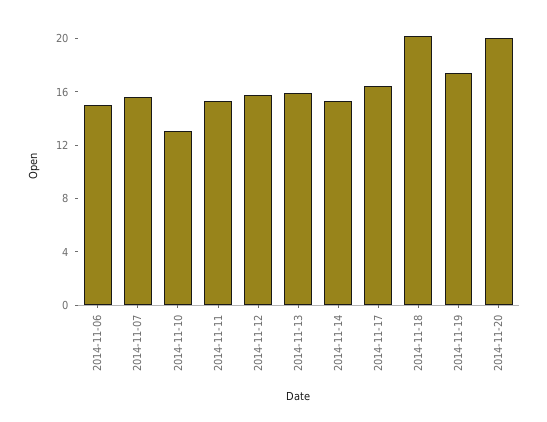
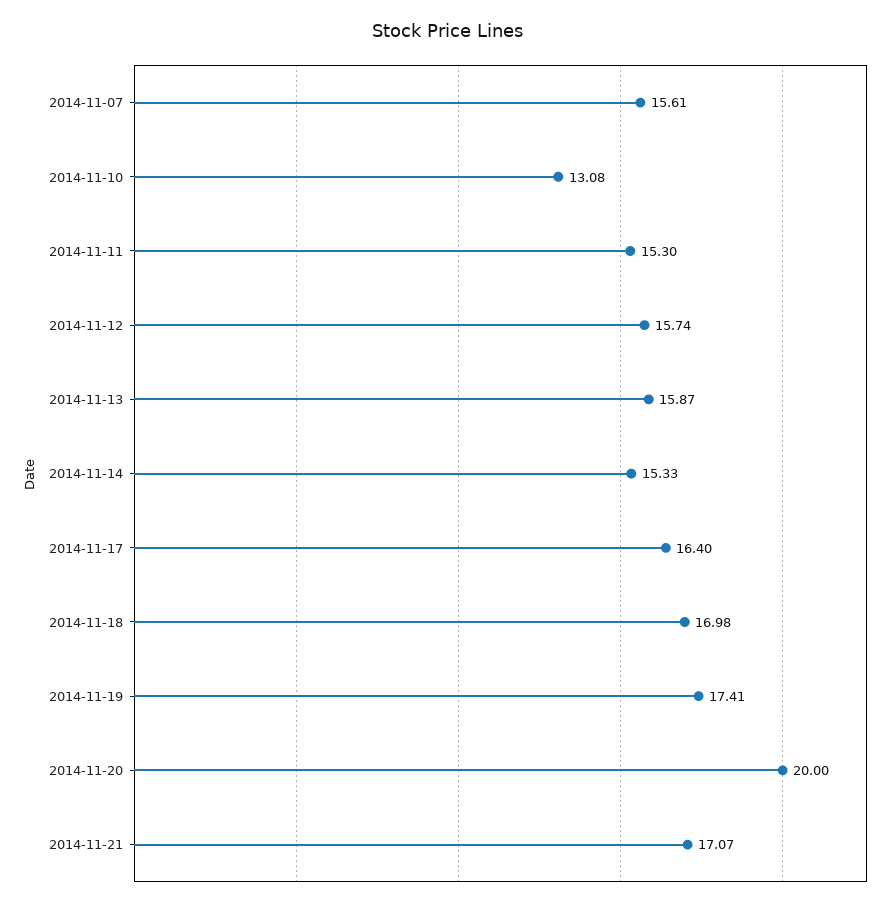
2014-11-06: 15 -> none
2014-11-18: 20 -> 16.98
2014-11-21: none -> 17.07

